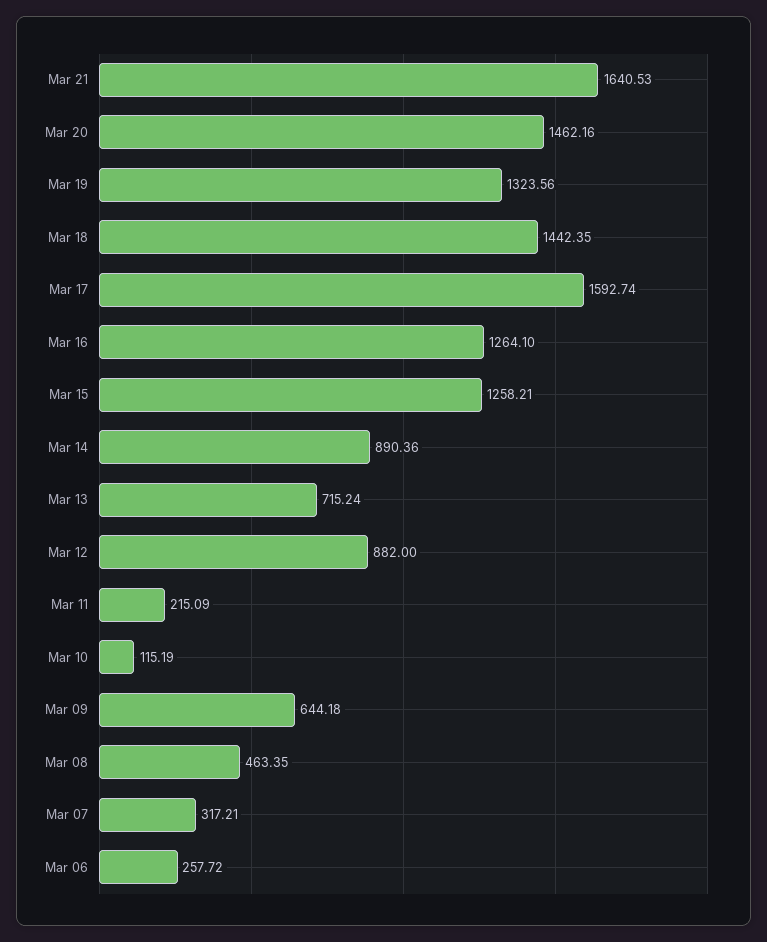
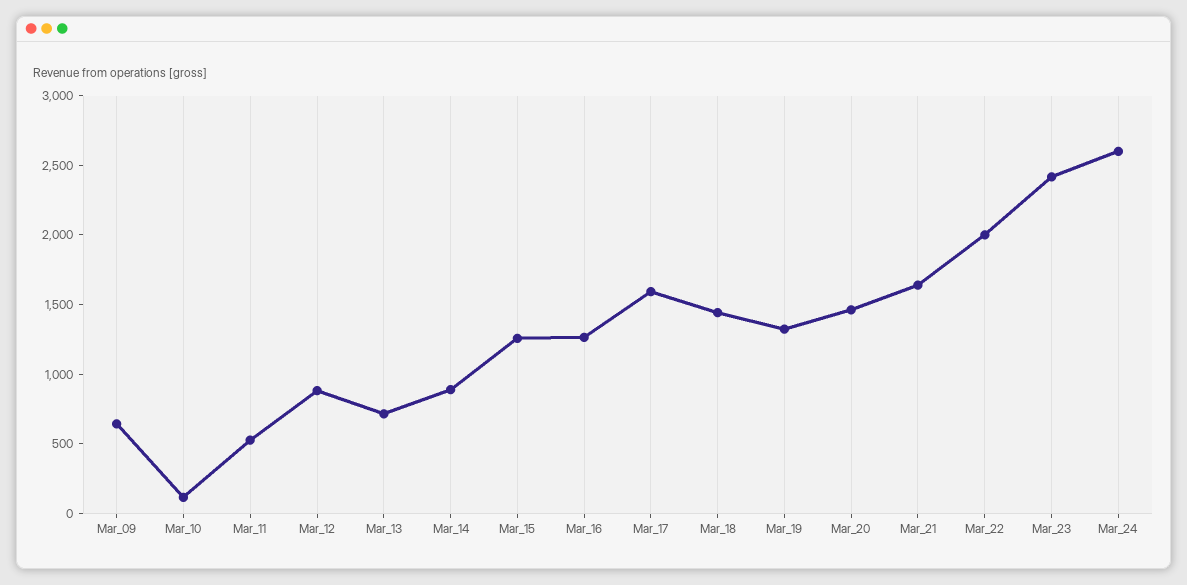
Mar 11: 215.09 -> 500
Mar 08: 463.35 -> none
Mar 07: 317.21 -> none
Mar 06: 257.72 -> none
Mar_22: none -> 2000
Mar_23: none -> 2400
Mar_24: none -> 2600

